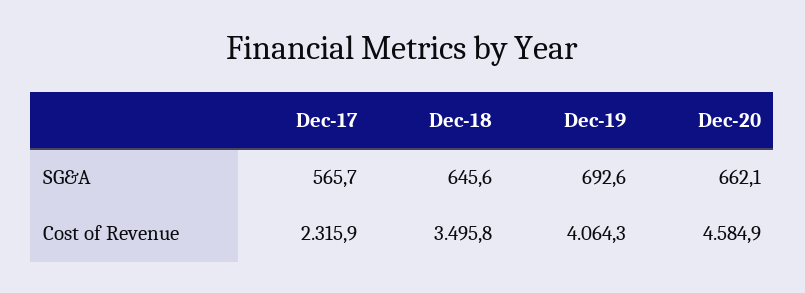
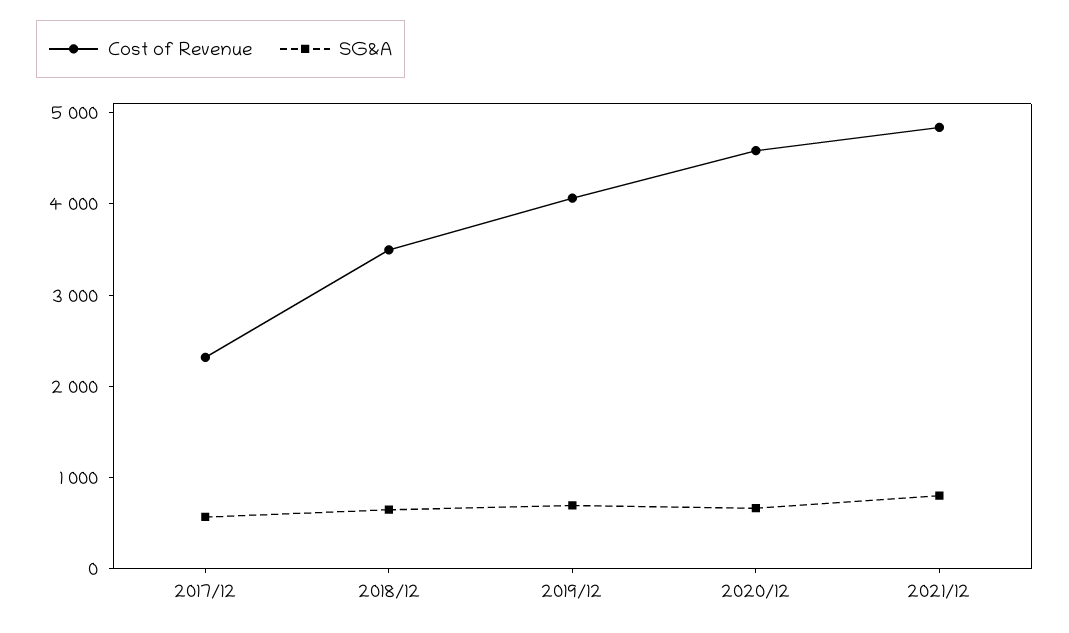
Cost of Revenue, 2021/12: none -> 4800
SG&A, 2021/12: none -> 800

